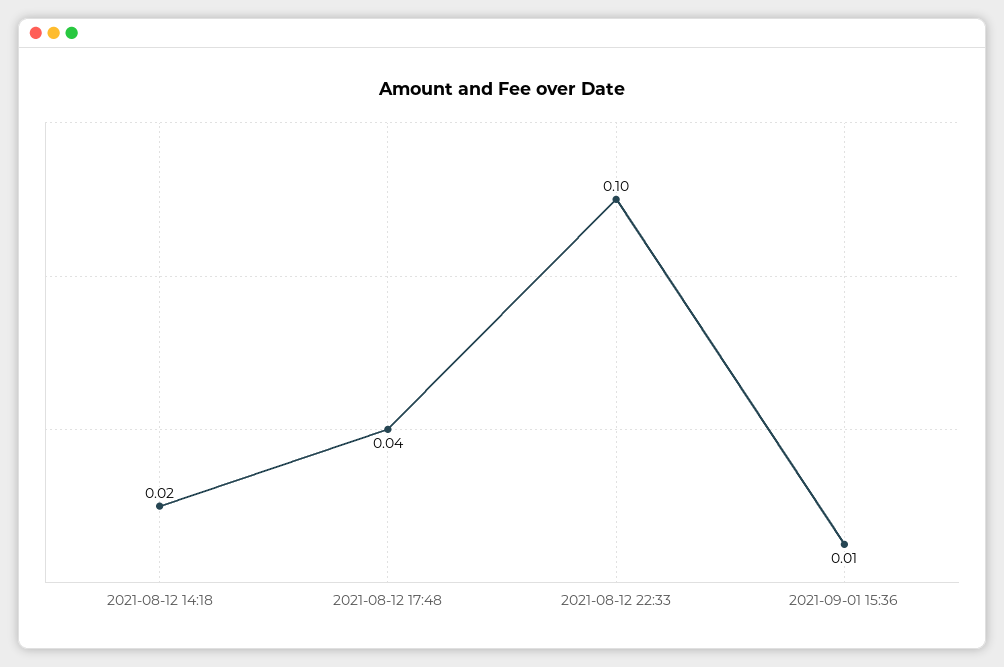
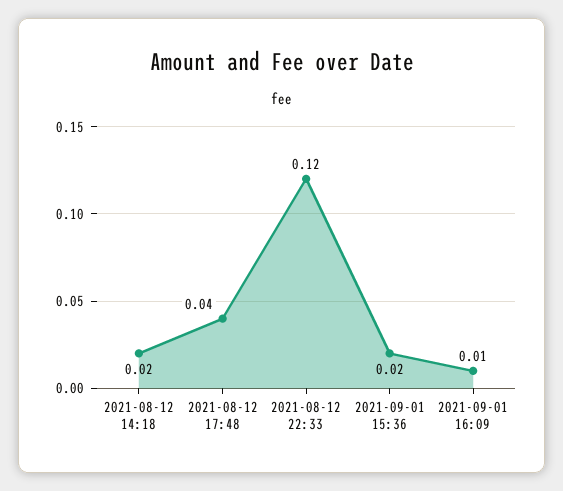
2021-08-12 22:33: 0.1 -> 0.12
2021-09-01 15:36: 0.01 -> 0.02
2021-09-01 16:09: none -> 0.01

